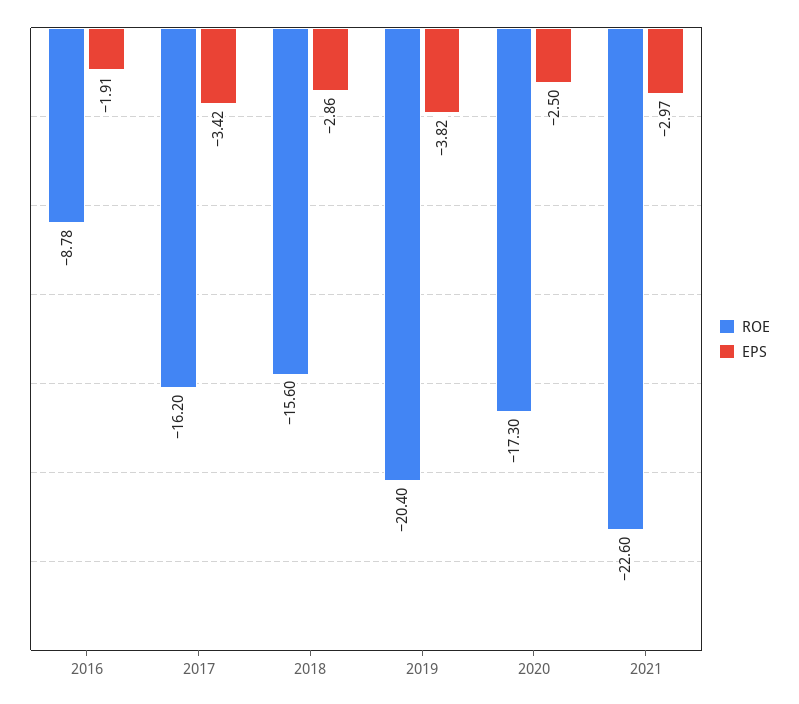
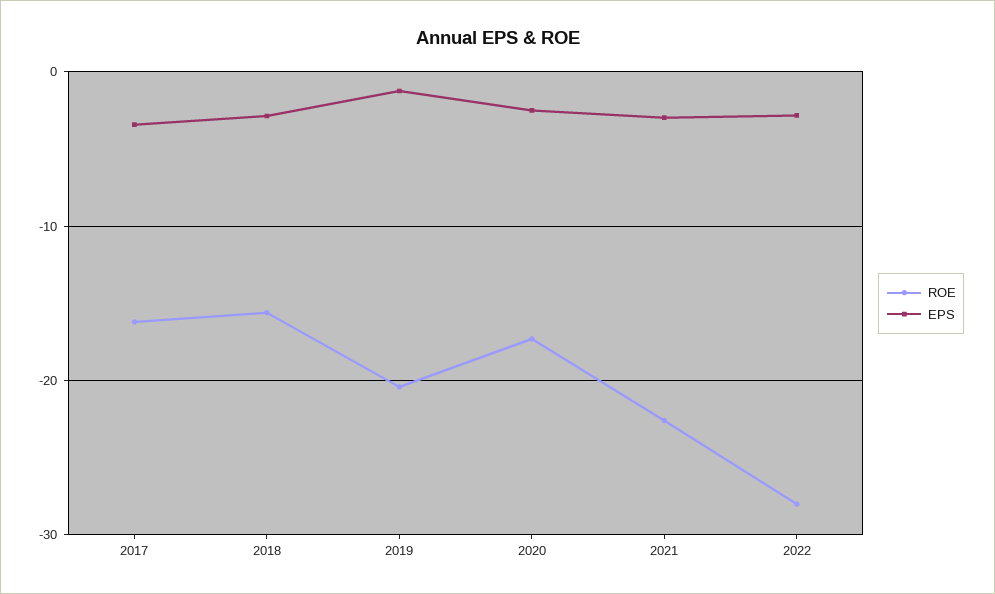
ROE, 2016: -8.78 -> none
EPS, 2016: -1.91 -> none
EPS, 2019: -3.82 -> -1
ROE, 2022: none -> -28
EPS, 2022: none -> -3

